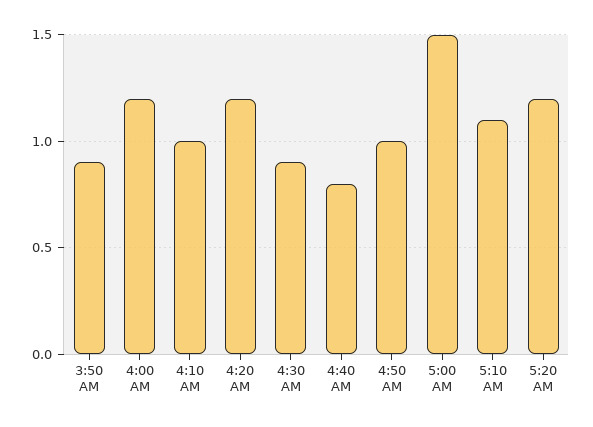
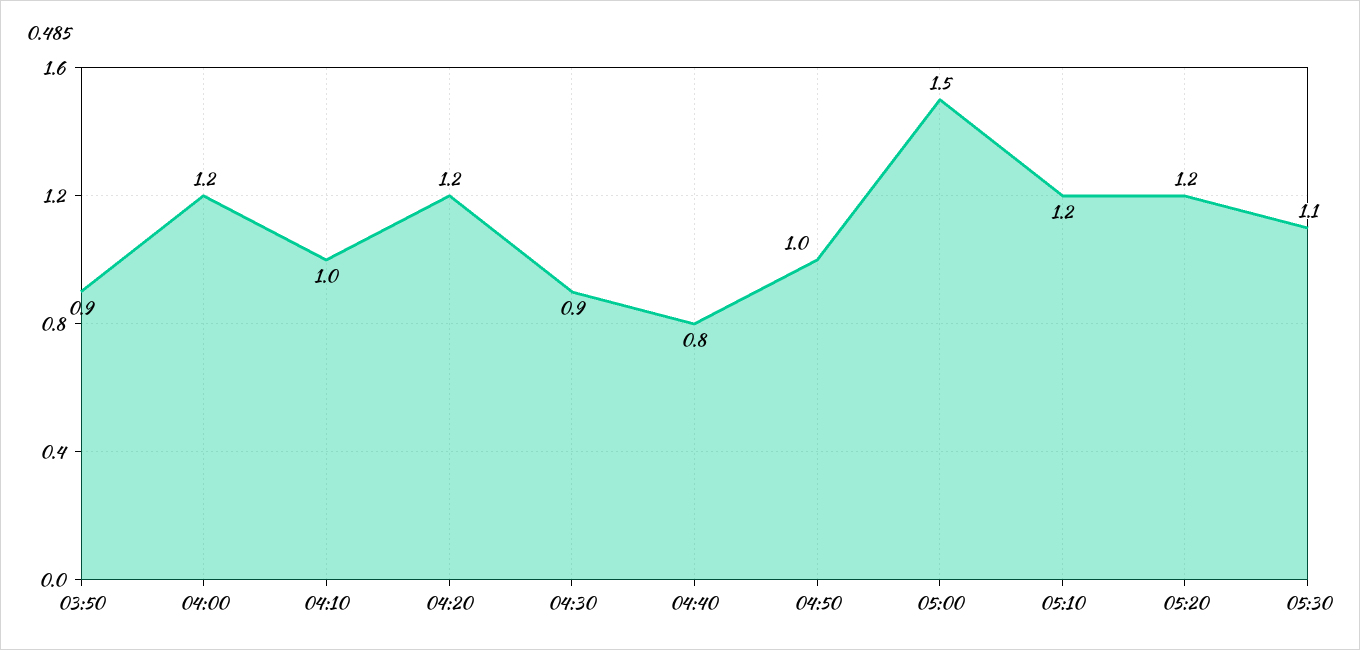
5:10 AM: 1.1 -> 1.2
05:30: none -> 1.1

